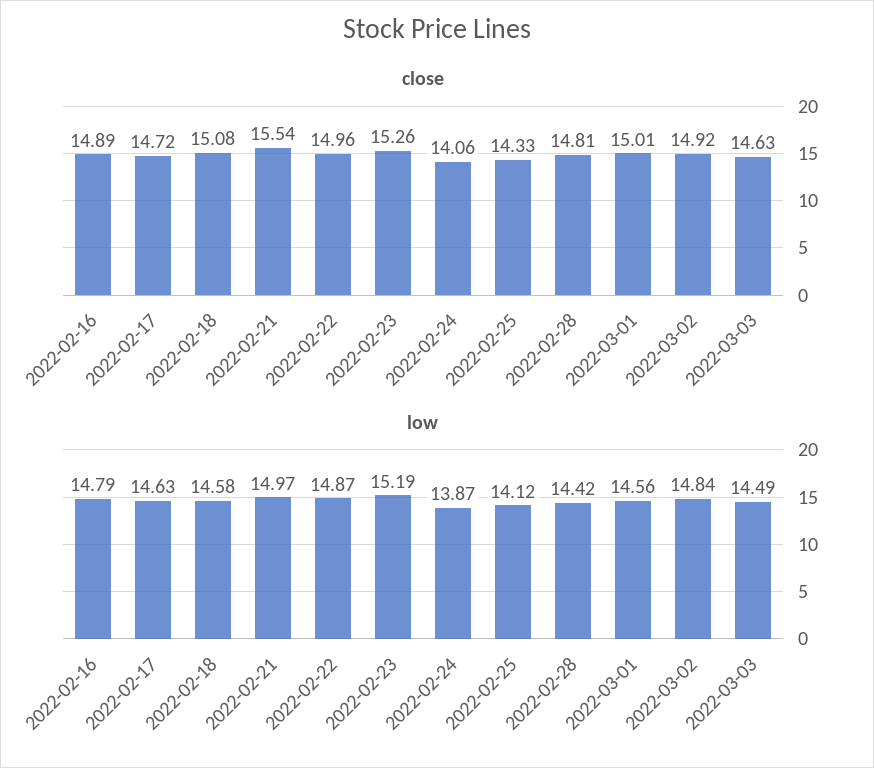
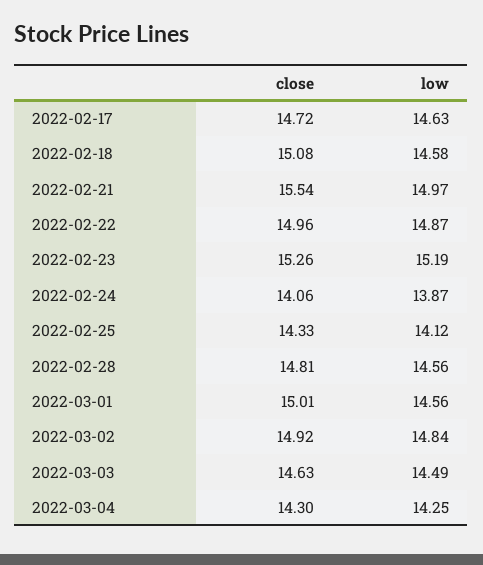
close, 2022-02-16: 14.89 -> none
low, 2022-02-16: 14.79 -> none
low, 2022-02-28: 14.42 -> 14.56
close, 2022-03-04: none -> 14.3
low, 2022-03-04: none -> 14.25

